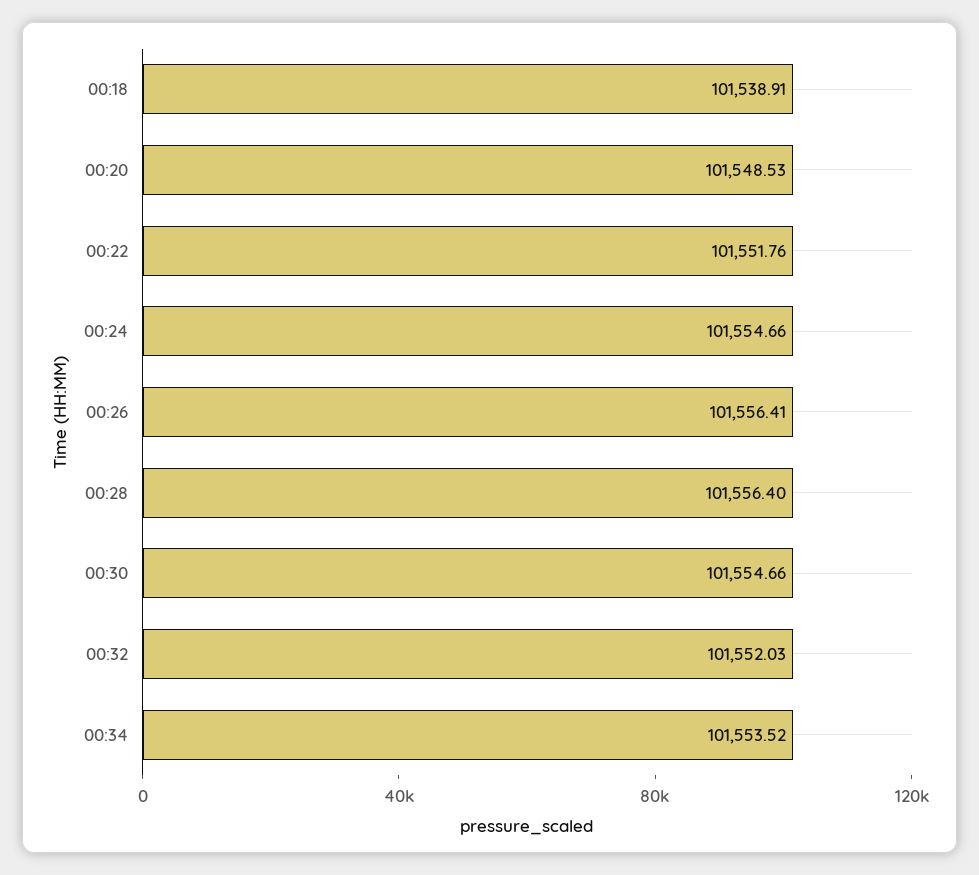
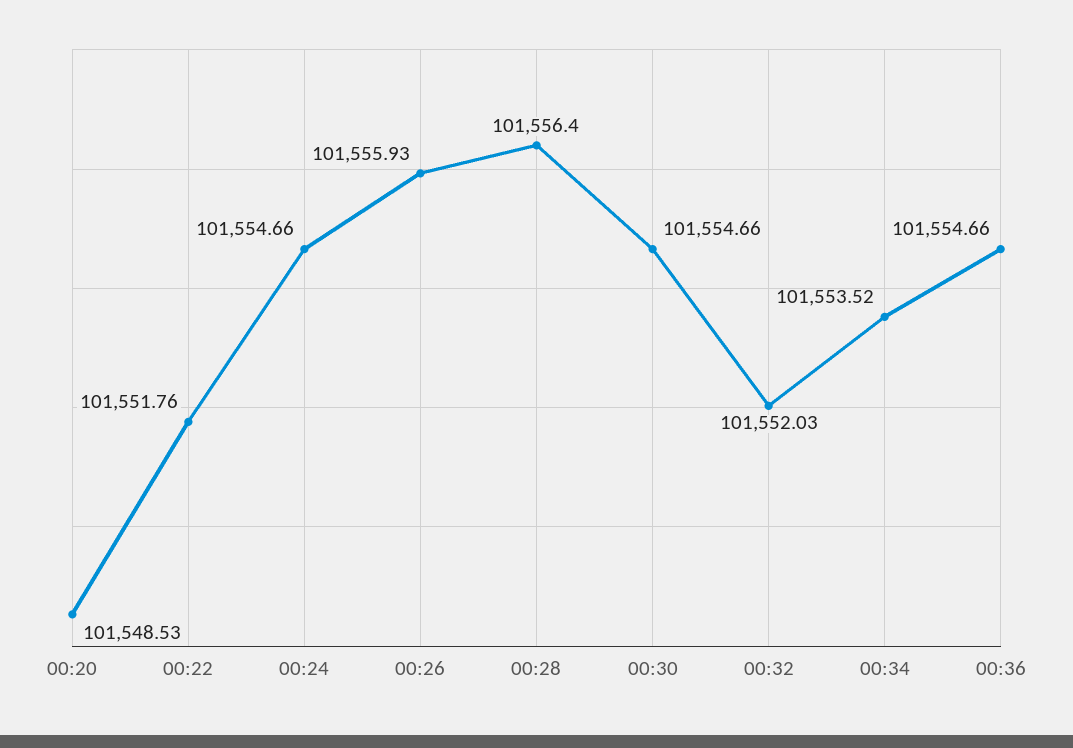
00:18: 101538.91 -> none
00:26: 101556.41 -> 101555.93
00:36: none -> 101554.66

